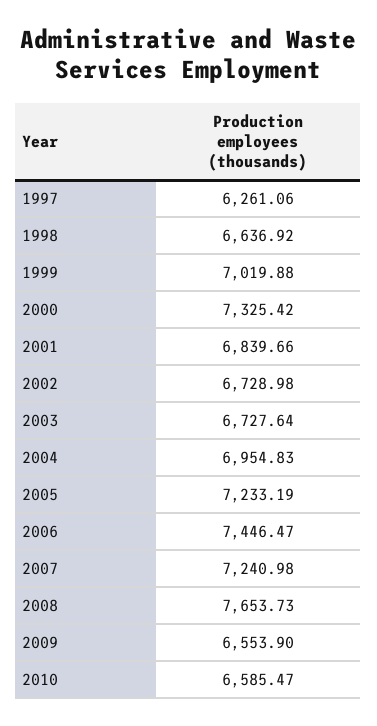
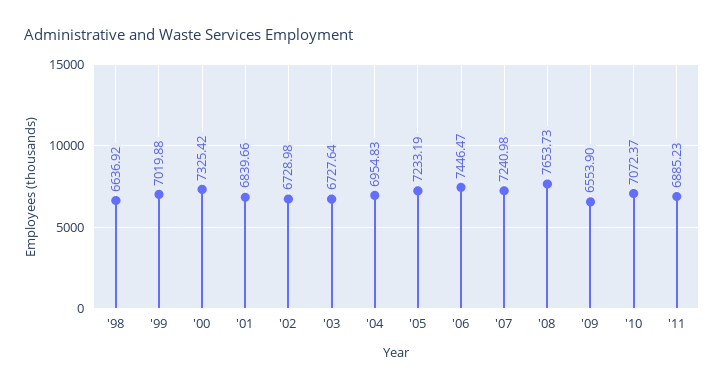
1997: 6261.06 -> none
2010: 6585.47 -> 7072.37
'11: none -> 6885.23

